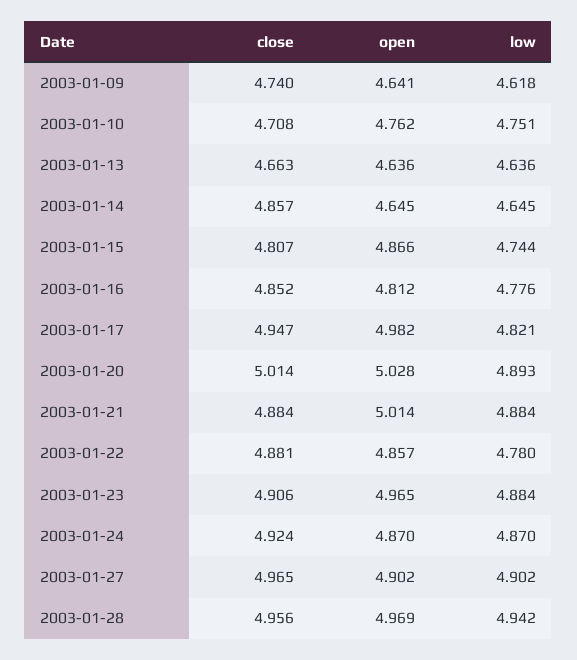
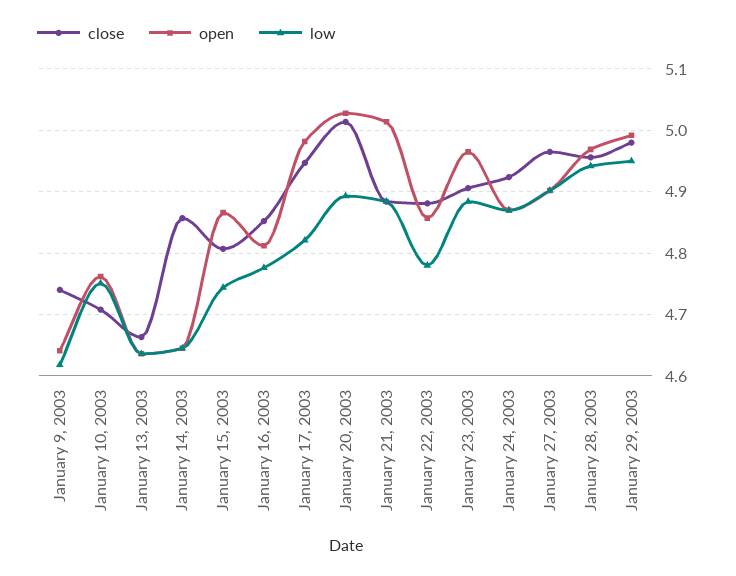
close, January 29, 2003: none -> 4.98
open, January 29, 2003: none -> 4.99
low, January 29, 2003: none -> 4.95

